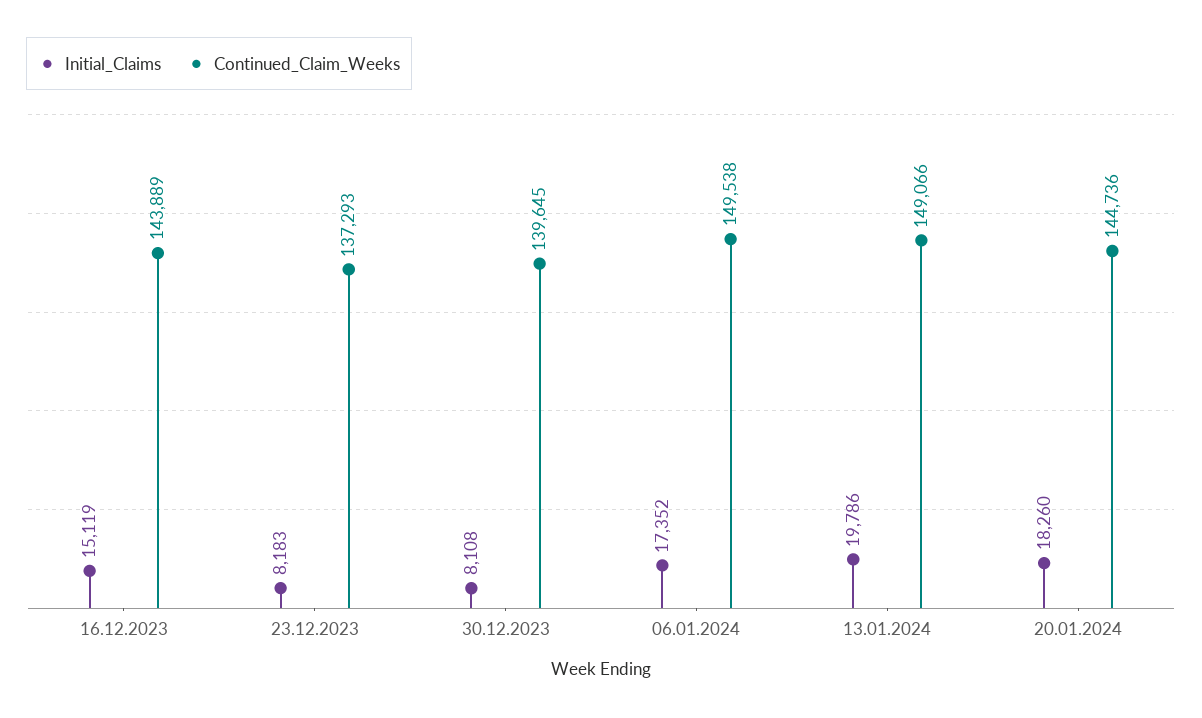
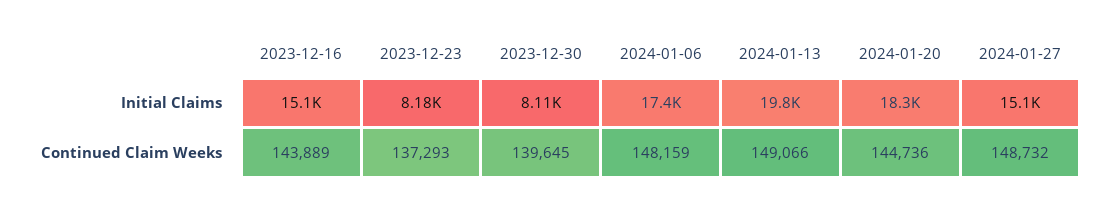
Continued_Claim_Weeks, 06.01.2024: 149538 -> 148159
Initial_Claims, 2024-01-27: none -> 15100
Continued_Claim_Weeks, 2024-01-27: none -> 148732

